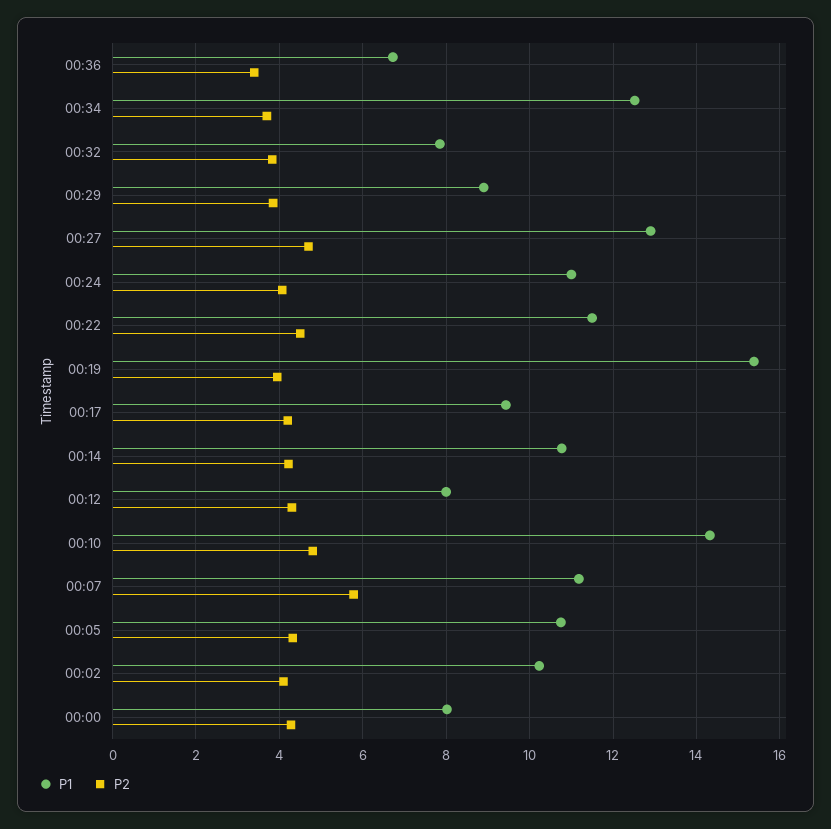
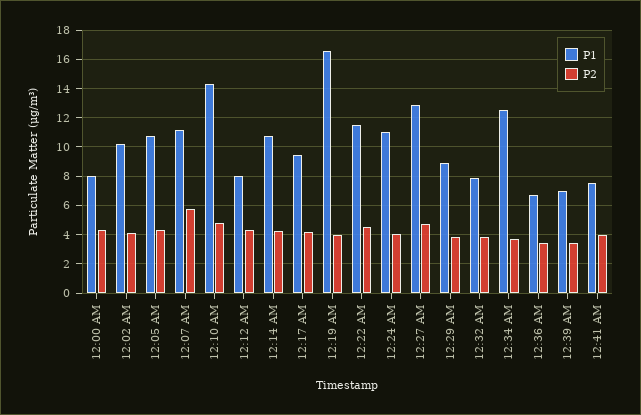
P1, 00:19: 15.4 -> 16.5
P1, 12:39 AM: none -> 7
P2, 12:39 AM: none -> 3.5
P1, 12:41 AM: none -> 7.5
P2, 12:41 AM: none -> 4

